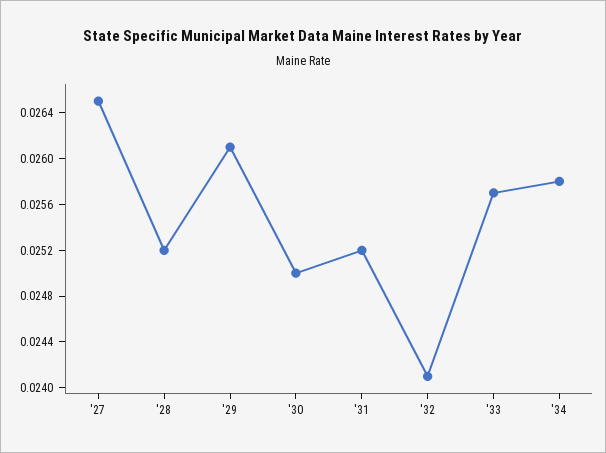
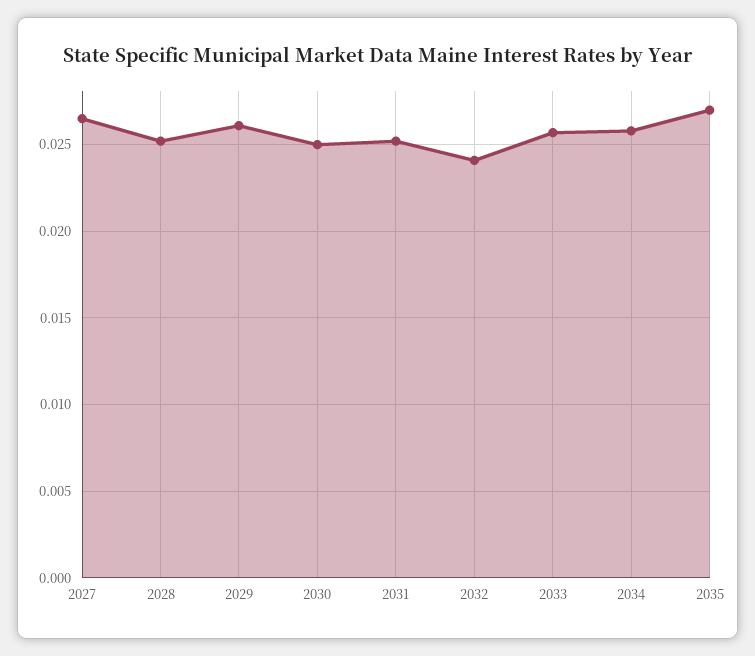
2035: none -> 0.027

